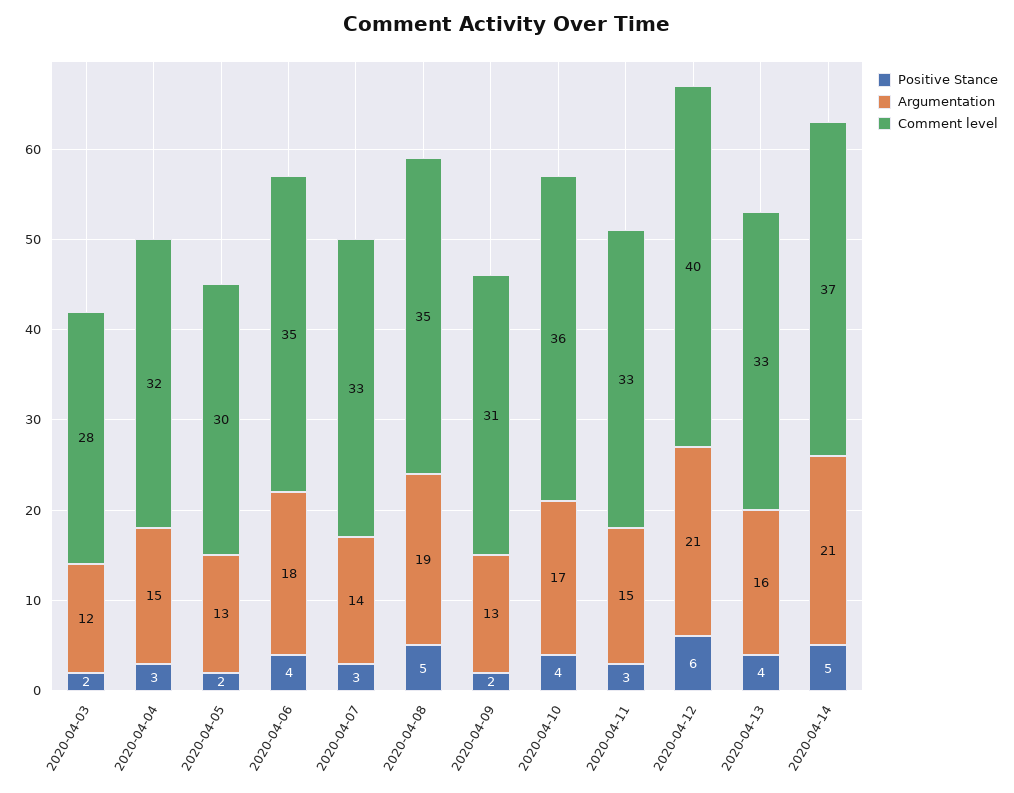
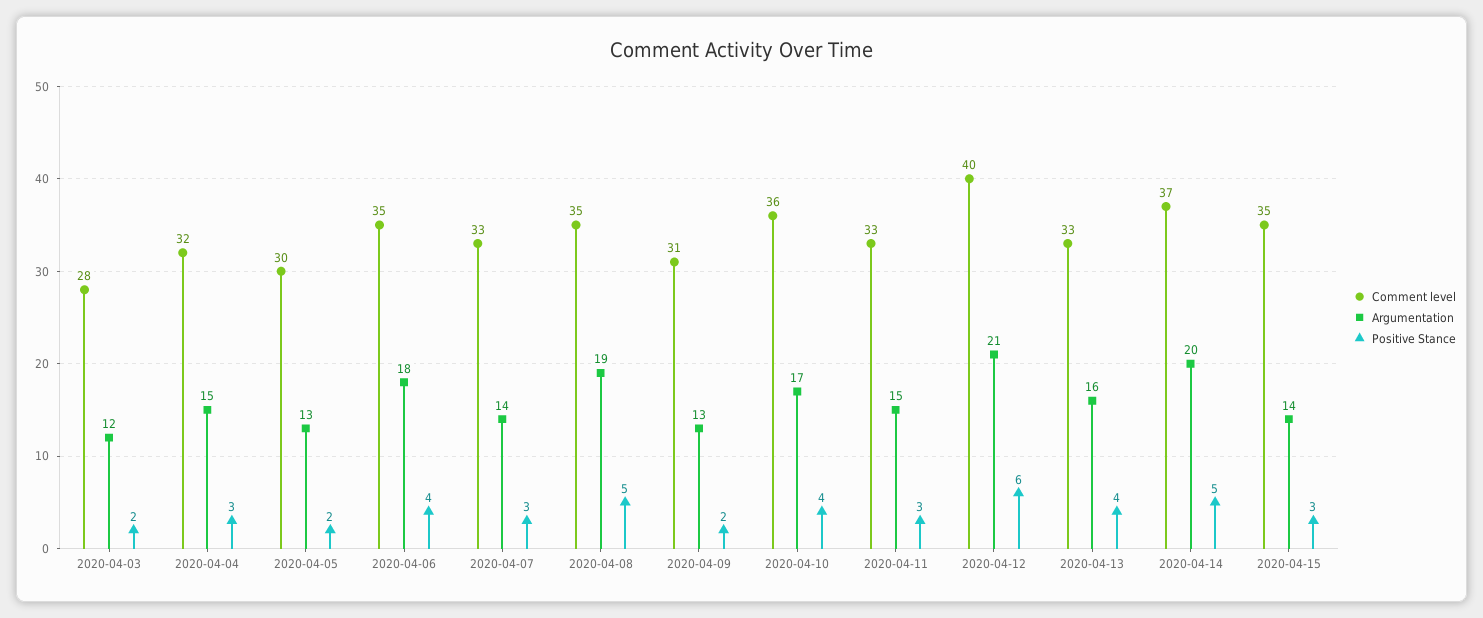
Argumentation, 2020-04-14: 21 -> 20
Comment level, 2020-04-15: none -> 35
Argumentation, 2020-04-15: none -> 14
Positive Stance, 2020-04-15: none -> 3

